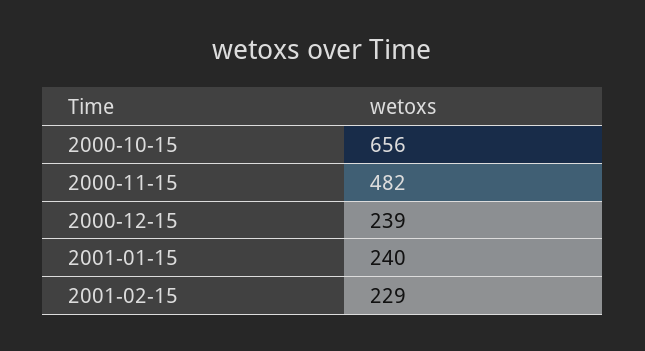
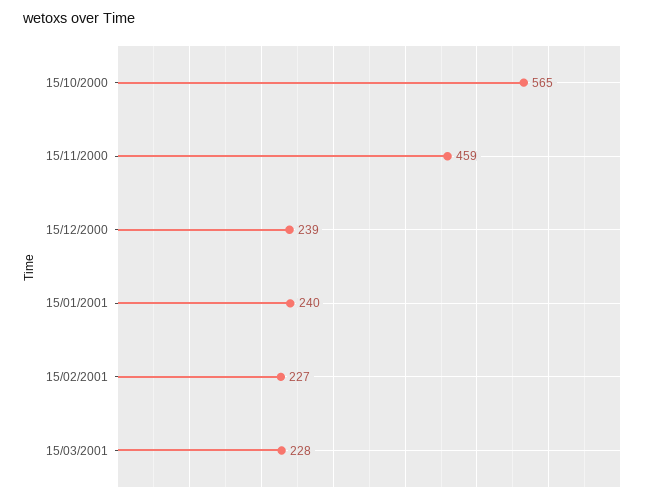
2000-10-15: 656 -> 565
2000-11-15: 482 -> 459
2001-02-15: 229 -> 227
15/03/2001: none -> 228

